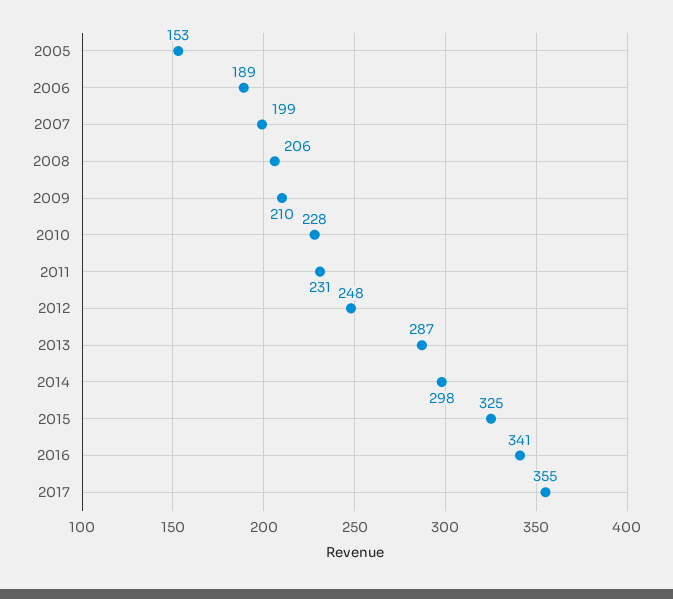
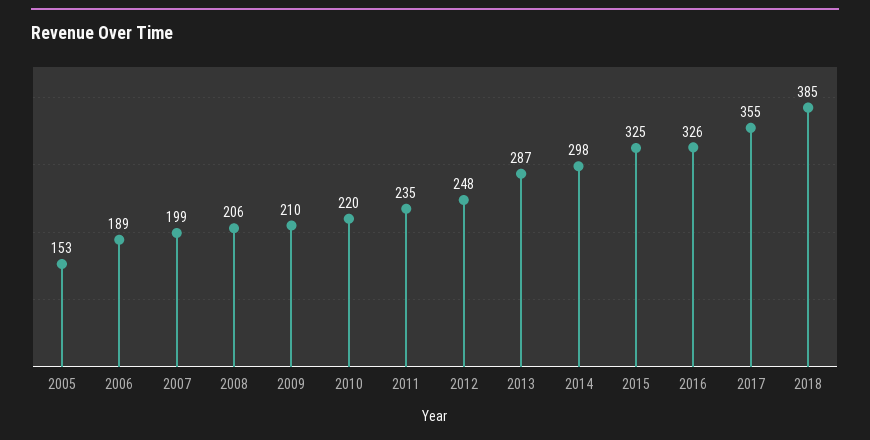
2010: 228 -> 220
2011: 231 -> 235
2016: 341 -> 326
2018: none -> 385

